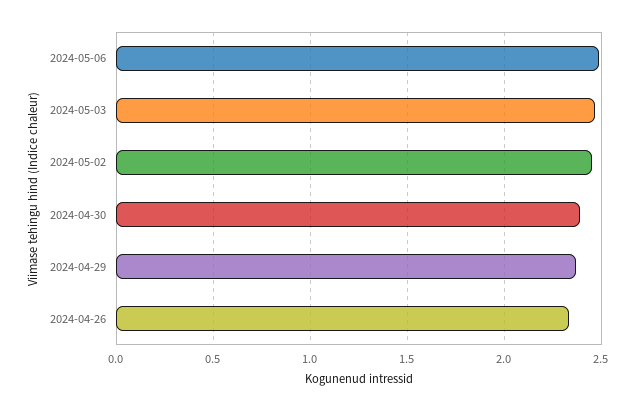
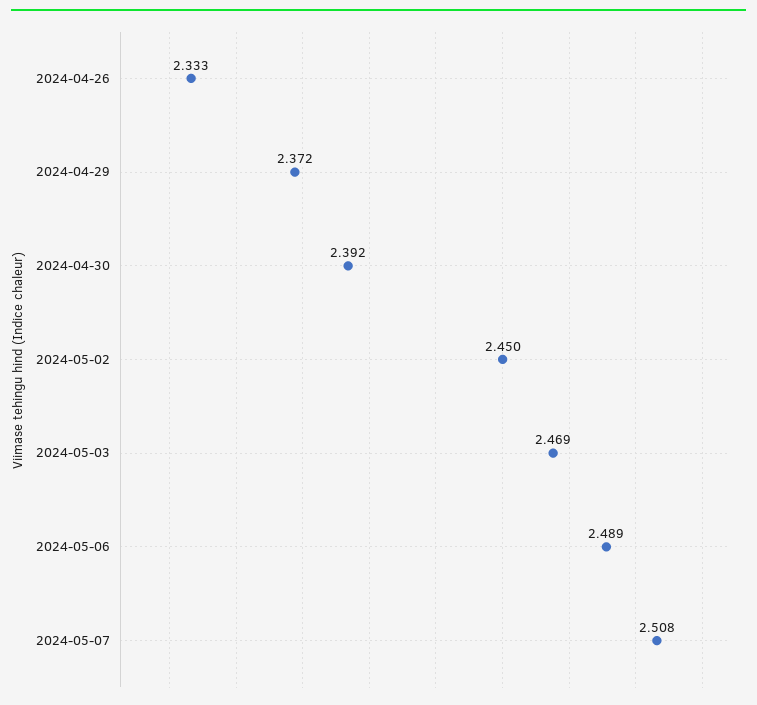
2024-05-07: none -> 2.508

